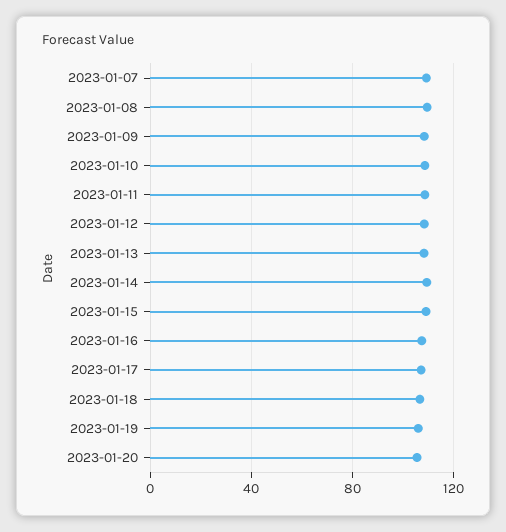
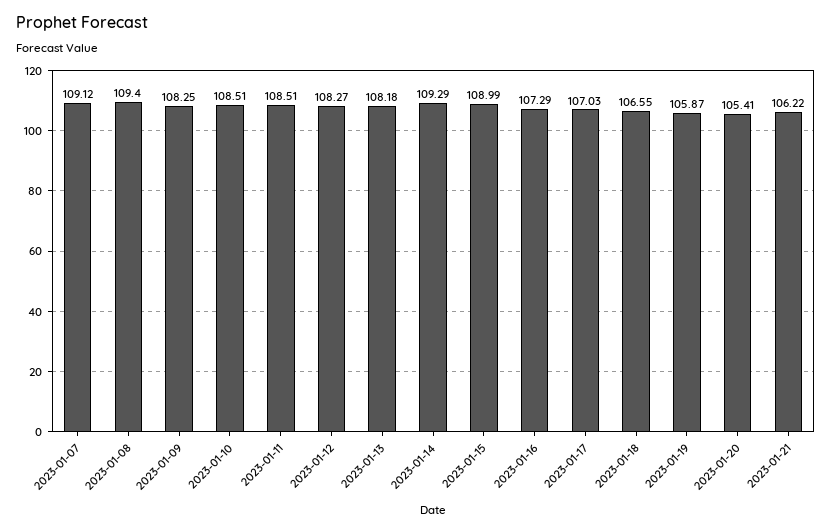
2023-01-21: none -> 106.22

